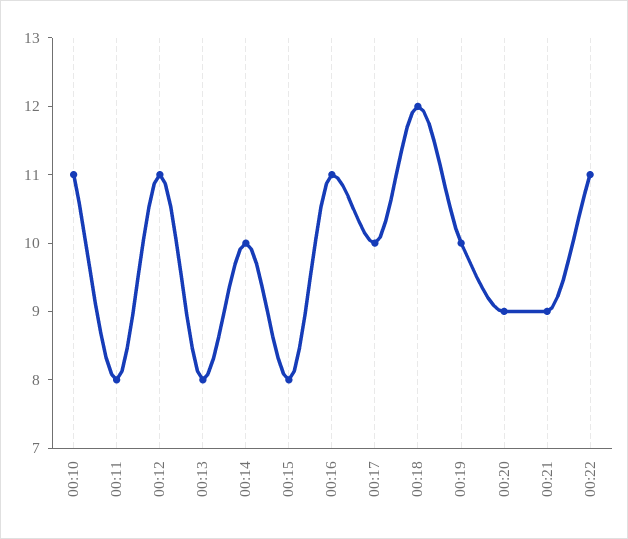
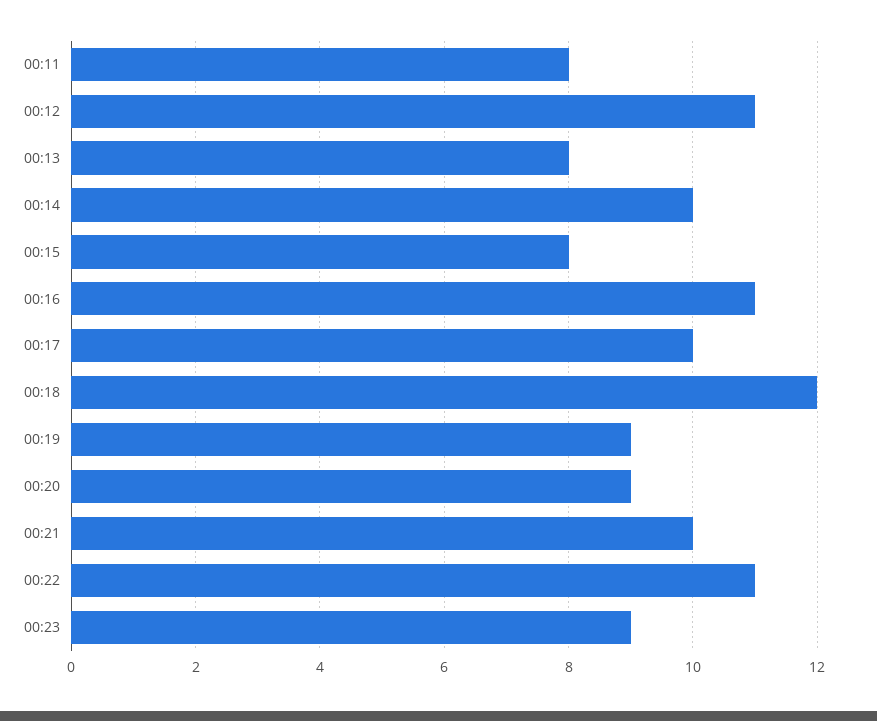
00:10: 11 -> none
00:19: 10 -> 9
00:21: 9 -> 10
00:23: none -> 9

